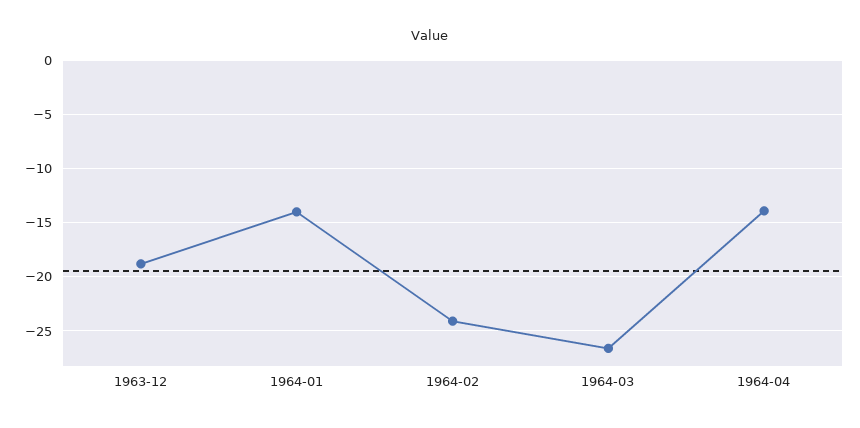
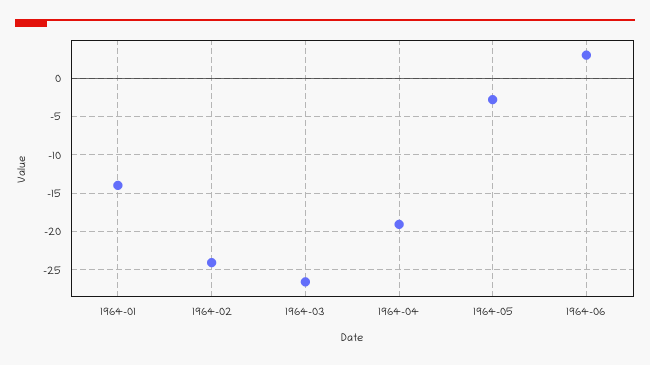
1963-12: -19 -> none
1964-04: -14 -> -19
1964-05: none -> -3
1964-06: none -> 3

